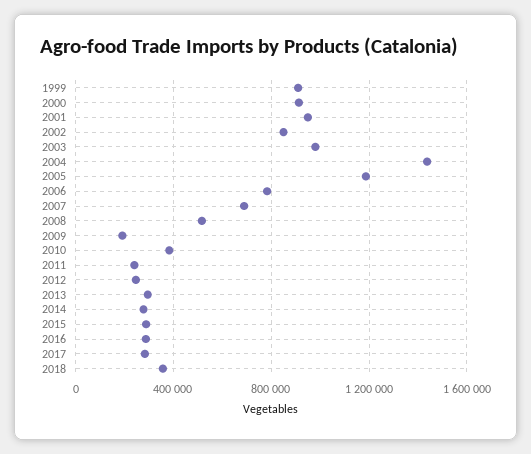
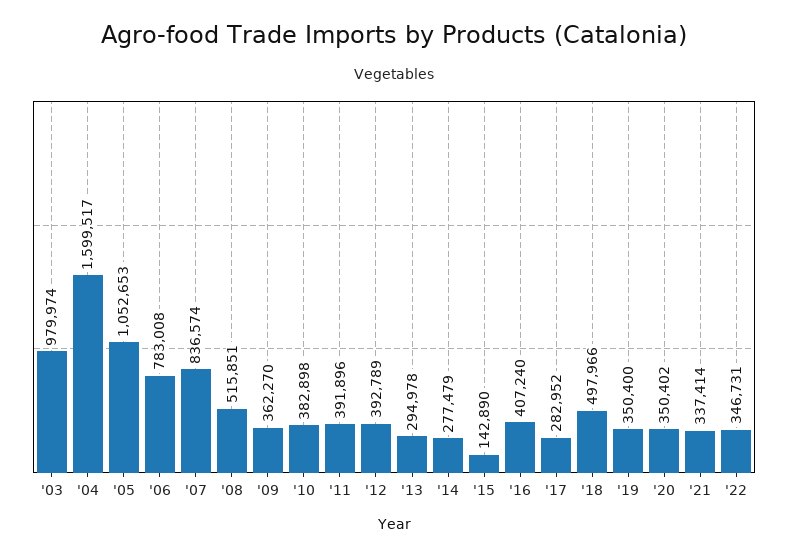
1999: 900000 -> none
2000: 900000 -> none
2001: 950000 -> none
2002: 850000 -> none
2004: 1450000 -> 1599517
2005: 1200000 -> 1052653
2007: 700000 -> 836574
2009: 200000 -> 362270
2011: 250000 -> 391896
2012: 250000 -> 392789
2015: 300000 -> 142890
2016: 300000 -> 407240
2018: 350000 -> 497966
'19: none -> 350400
'20: none -> 350402
'21: none -> 337414
'22: none -> 346731

